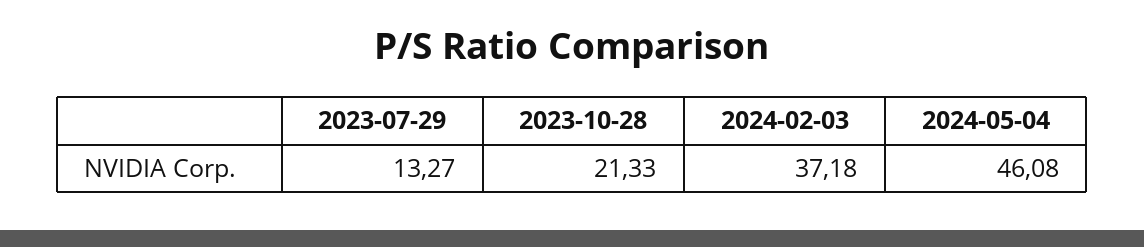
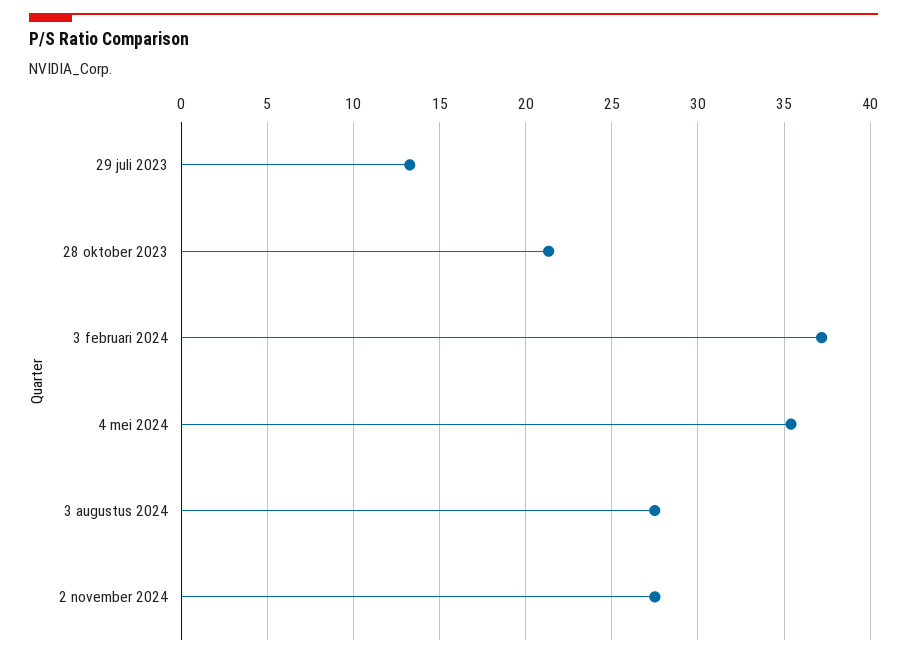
2024-05-04: 46.08 -> 35.5
3 augustus 2024: none -> 27.5
2 november 2024: none -> 27.5

